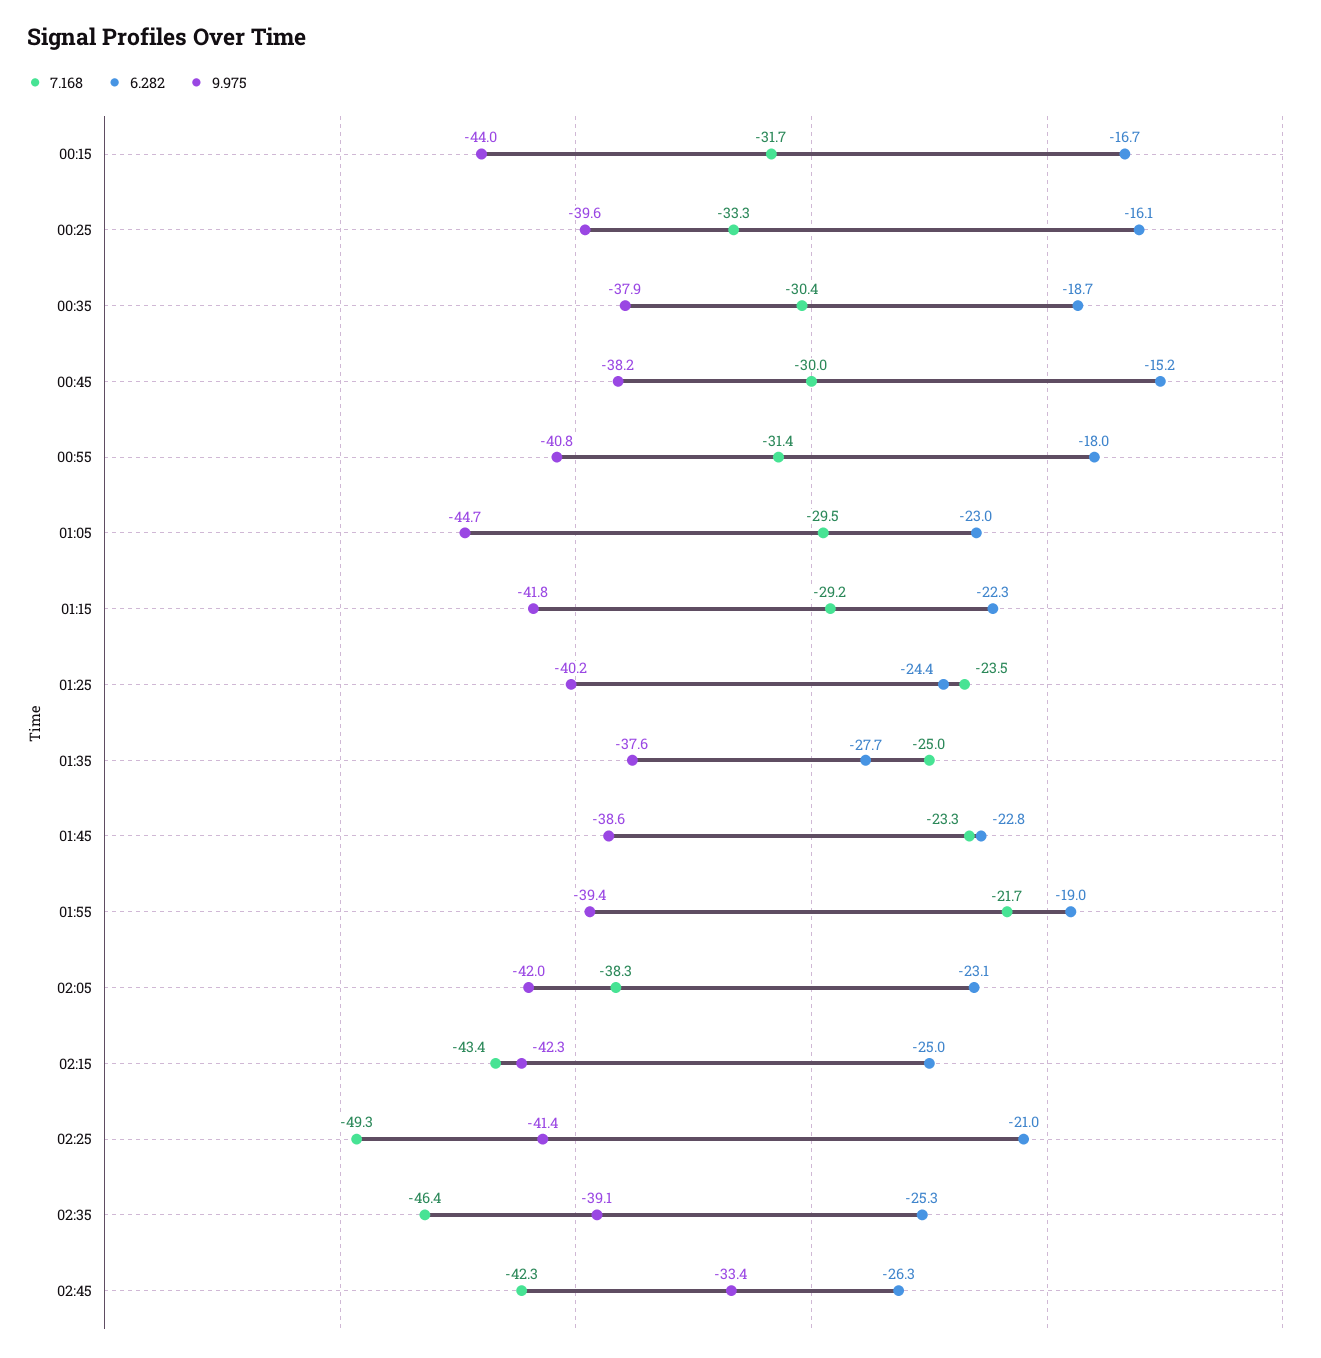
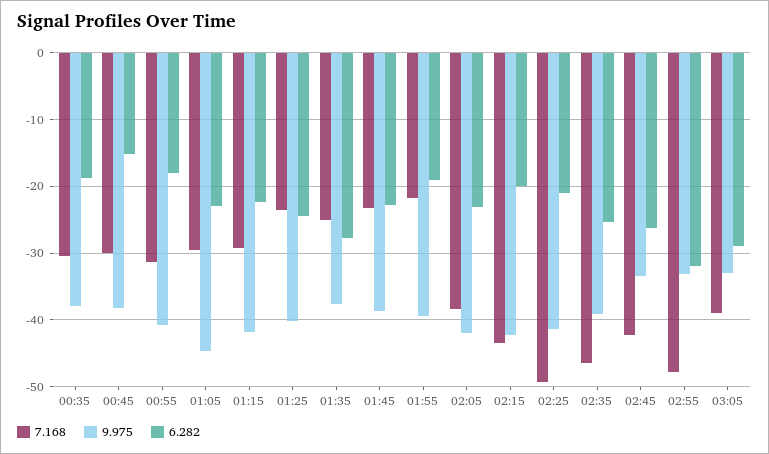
7.168, 00:15: -31.7 -> none
6.282, 00:15: -16.7 -> none
9.975, 00:15: -44 -> none
7.168, 00:25: -33.3 -> none
6.282, 00:25: -16.1 -> none
9.975, 00:25: -39.6 -> none
6.282, 02:15: -25 -> -20
7.168, 02:55: none -> -48
9.975, 02:55: none -> -33
6.282, 02:55: none -> -32
7.168, 03:05: none -> -39
9.975, 03:05: none -> -33
6.282, 03:05: none -> -29

